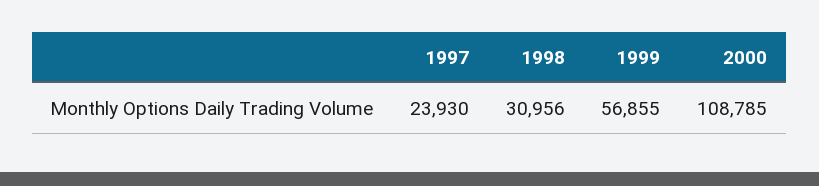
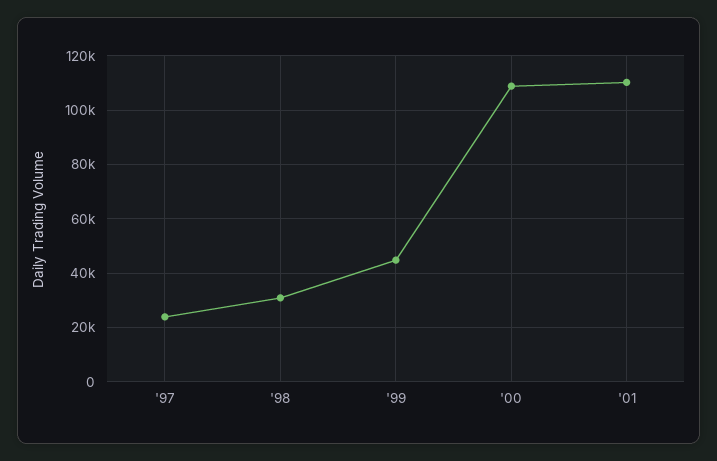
1999: 56855 -> 45000
'01: none -> 110000

